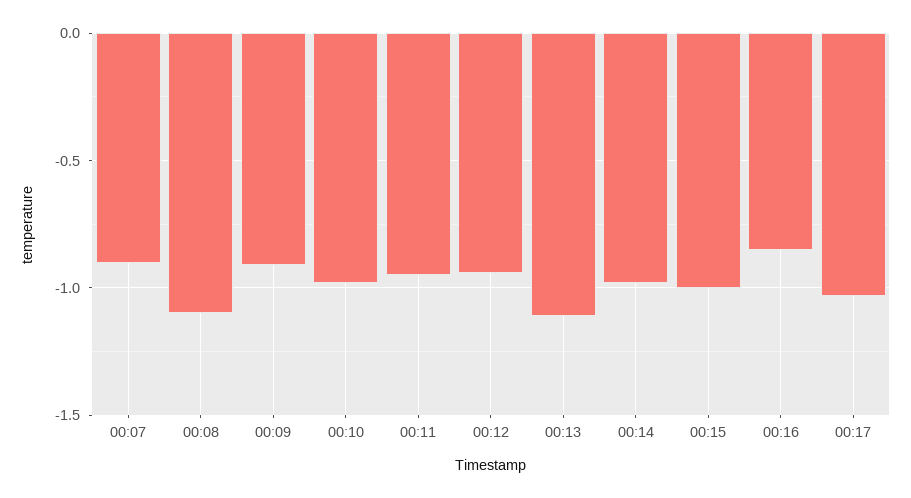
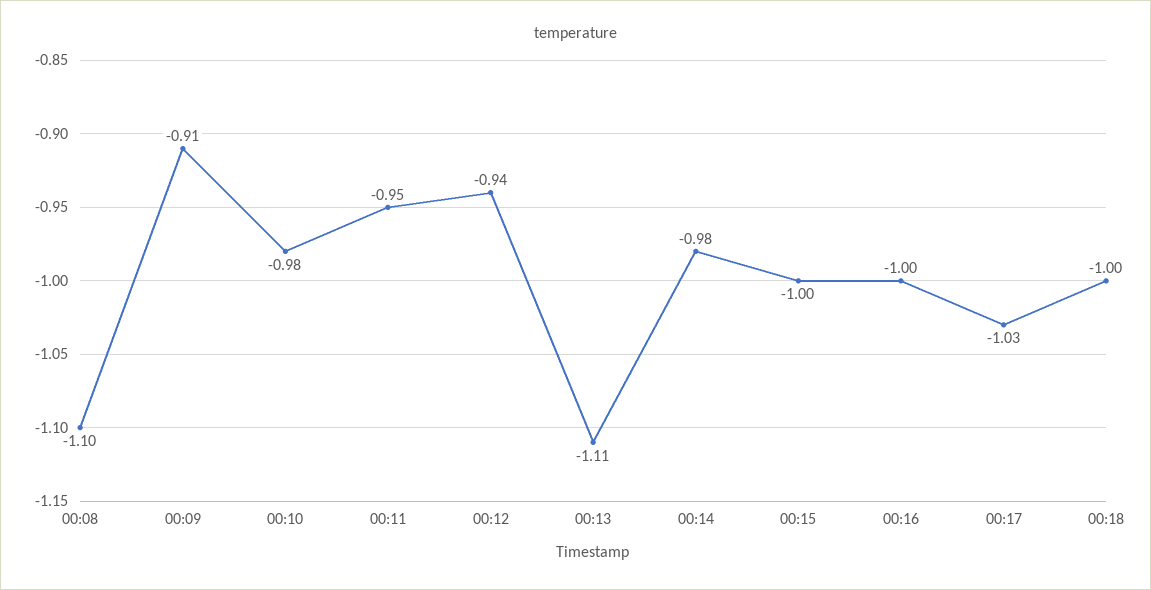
00:07: -0.9 -> none
00:16: -0.85 -> -1
00:18: none -> -1

